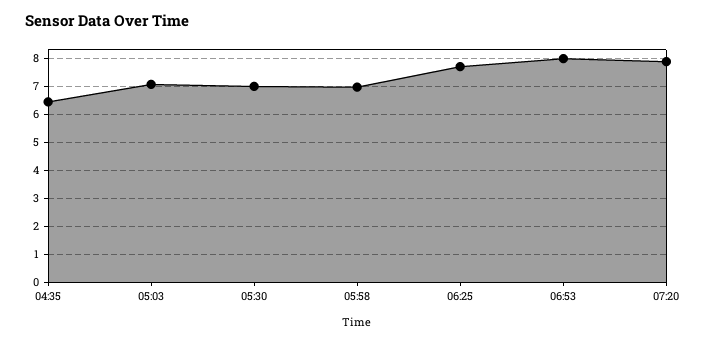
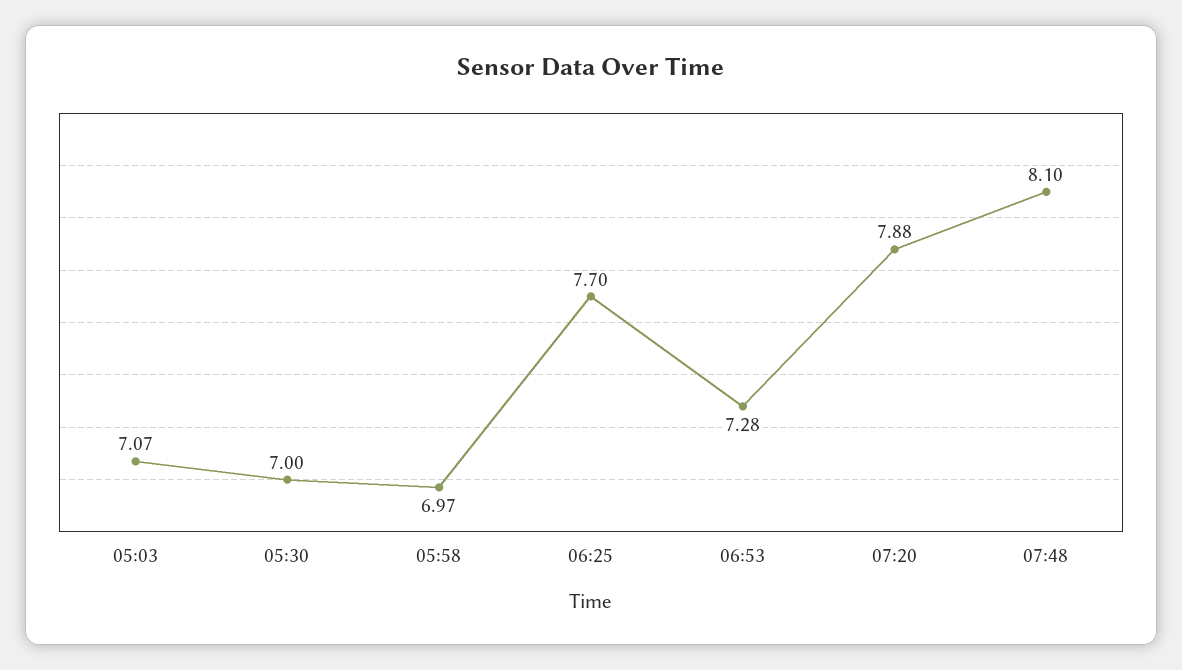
04:35: 6.5 -> none
06:53: 8 -> 7.28
07:48: none -> 8.1

